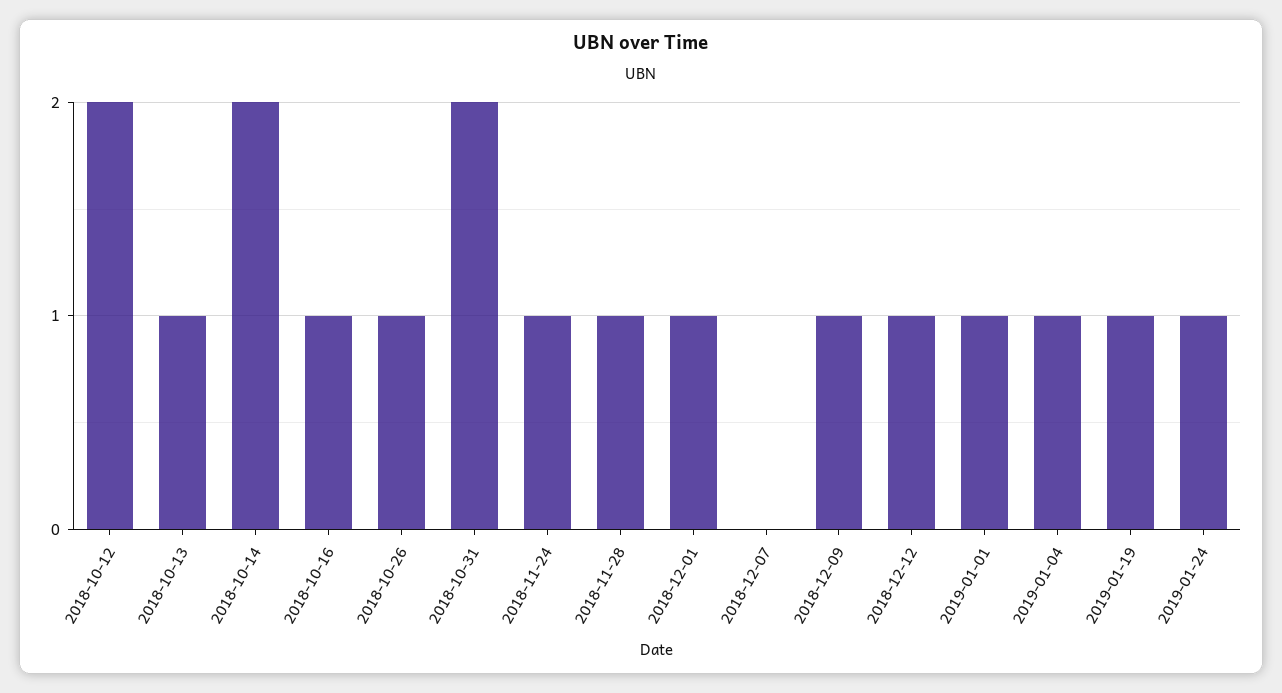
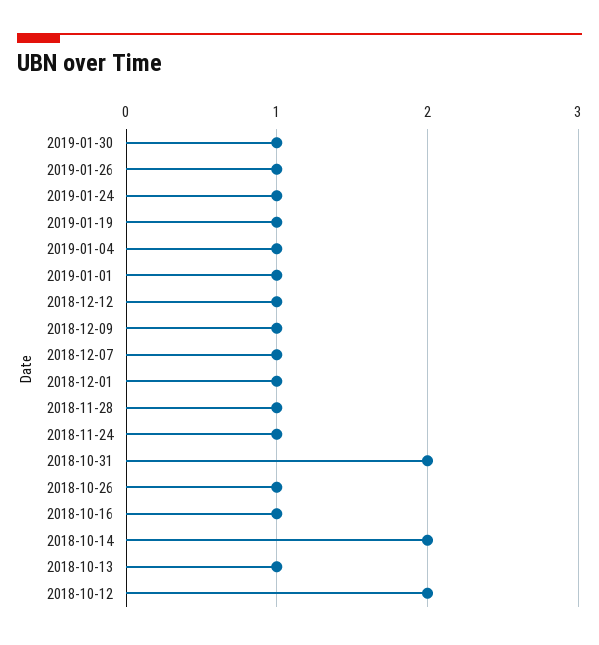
2018-12-07: 0 -> 1
2019-01-30: none -> 1
2019-01-26: none -> 1

